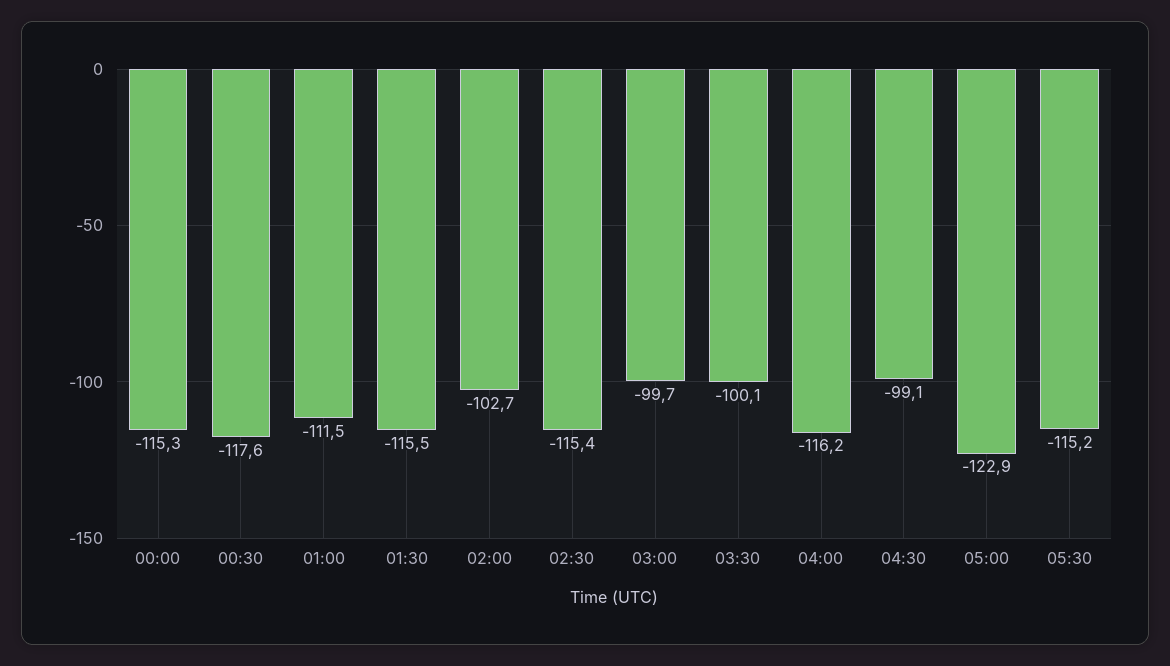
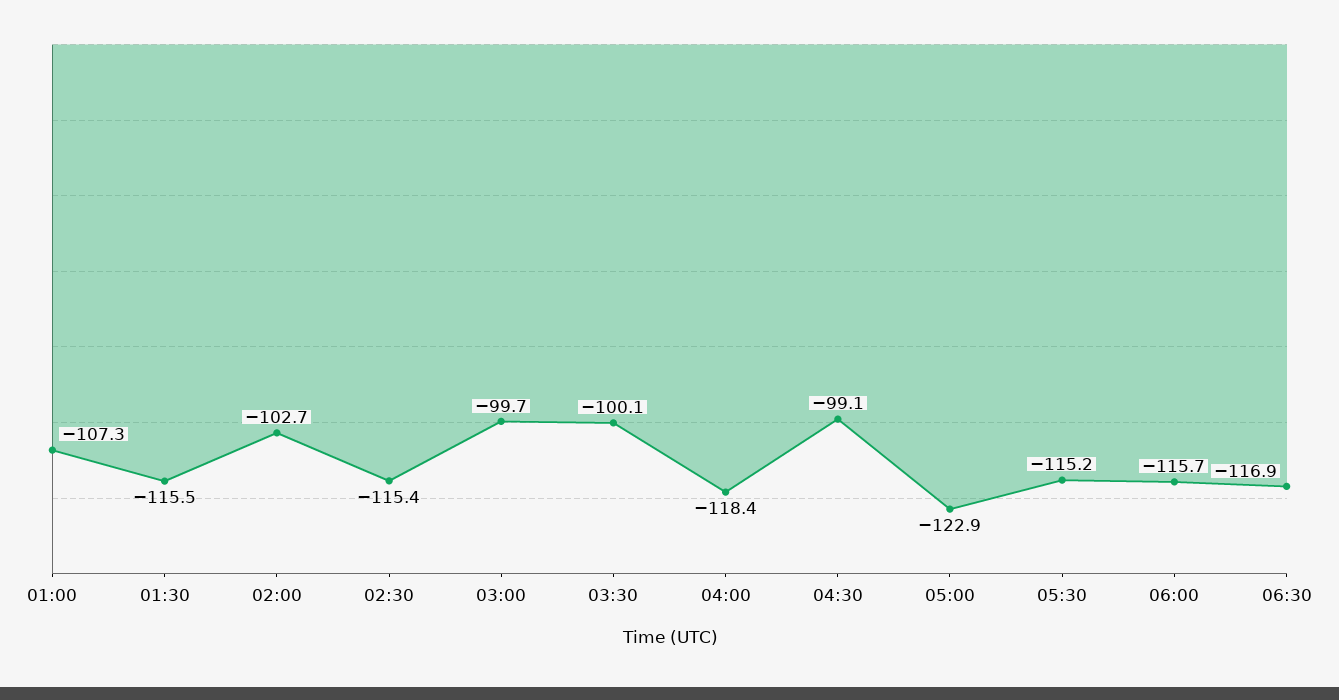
00:00: -115.3 -> none
00:30: -117.6 -> none
01:00: -111.5 -> -107.3
04:00: -116.2 -> -118.4
06:00: none -> -115.7
06:30: none -> -116.9

